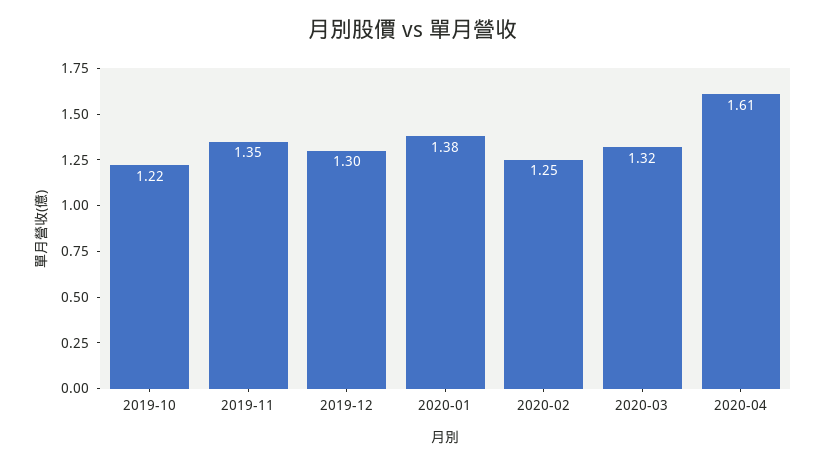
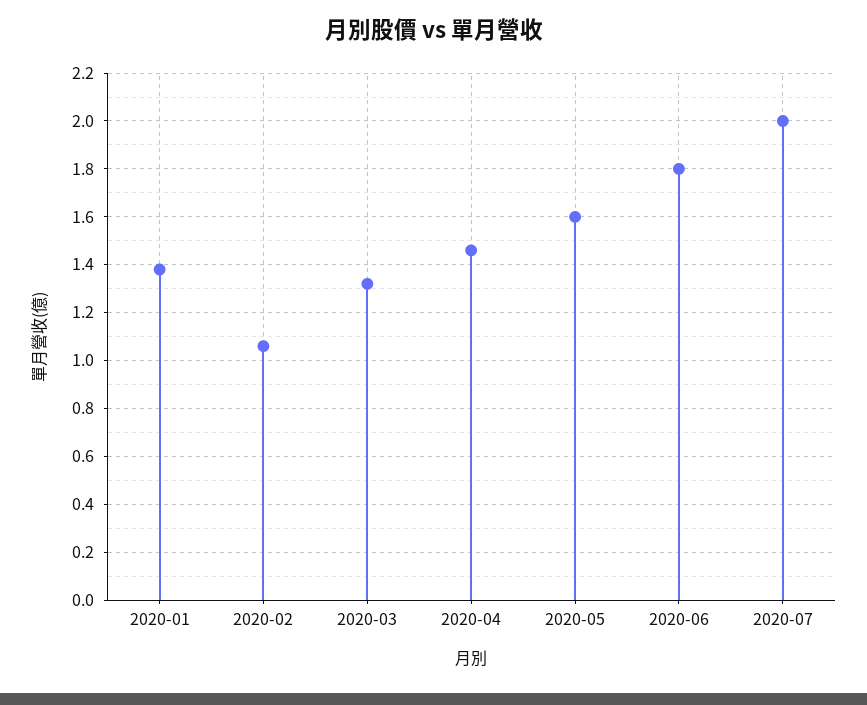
2019-10: 1.22 -> none
2019-11: 1.35 -> none
2019-12: 1.3 -> none
2020-02: 1.25 -> 1.05
2020-04: 1.61 -> 1.45
2020-05: none -> 1.6
2020-06: none -> 1.8
2020-07: none -> 2

